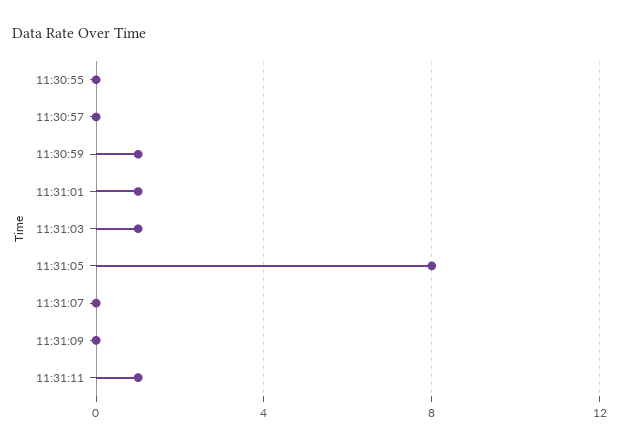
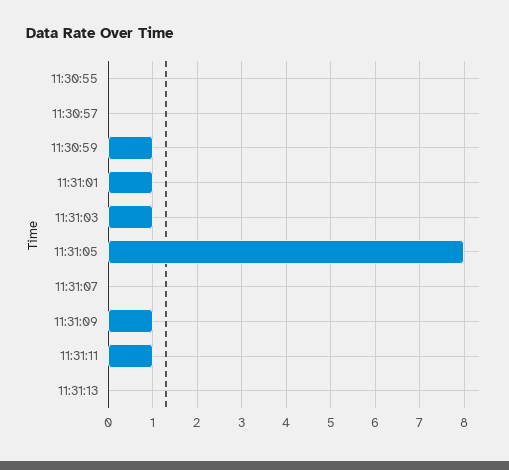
11:31:09: 0 -> 1
11:31:13: none -> 0

